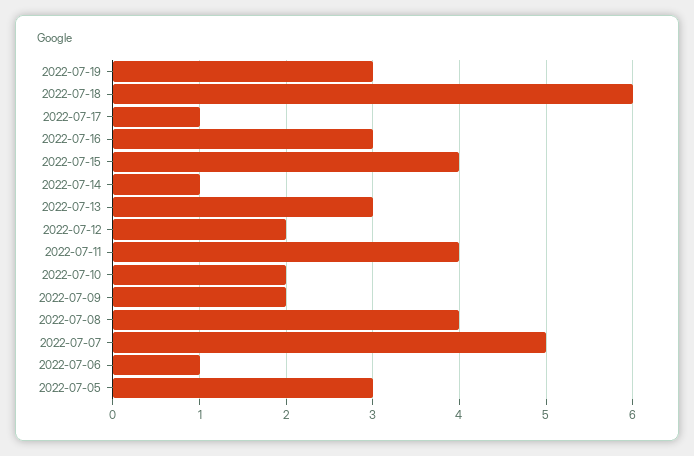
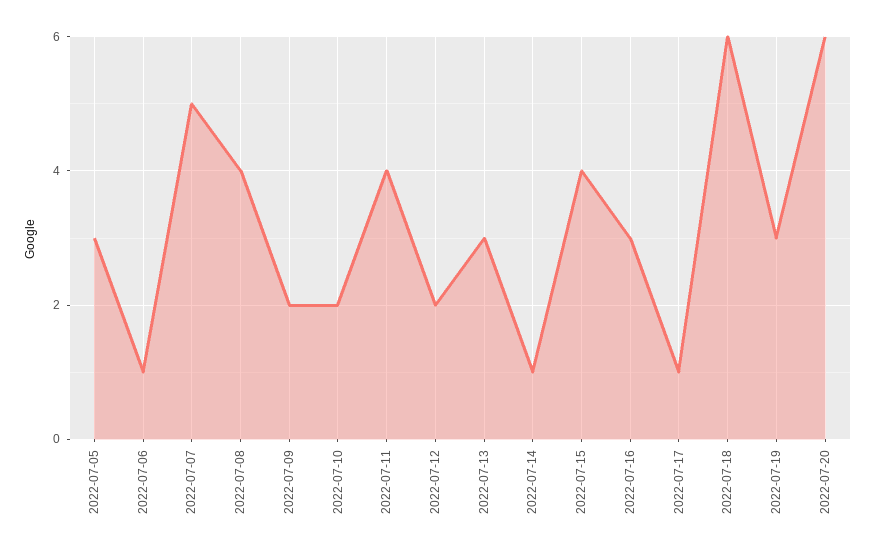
2022-07-20: none -> 6

